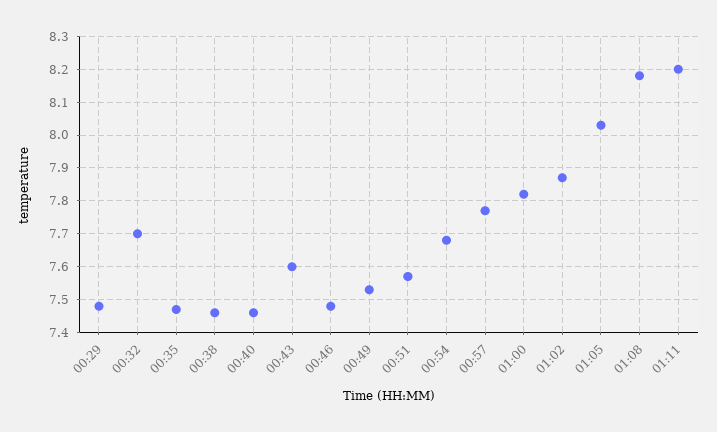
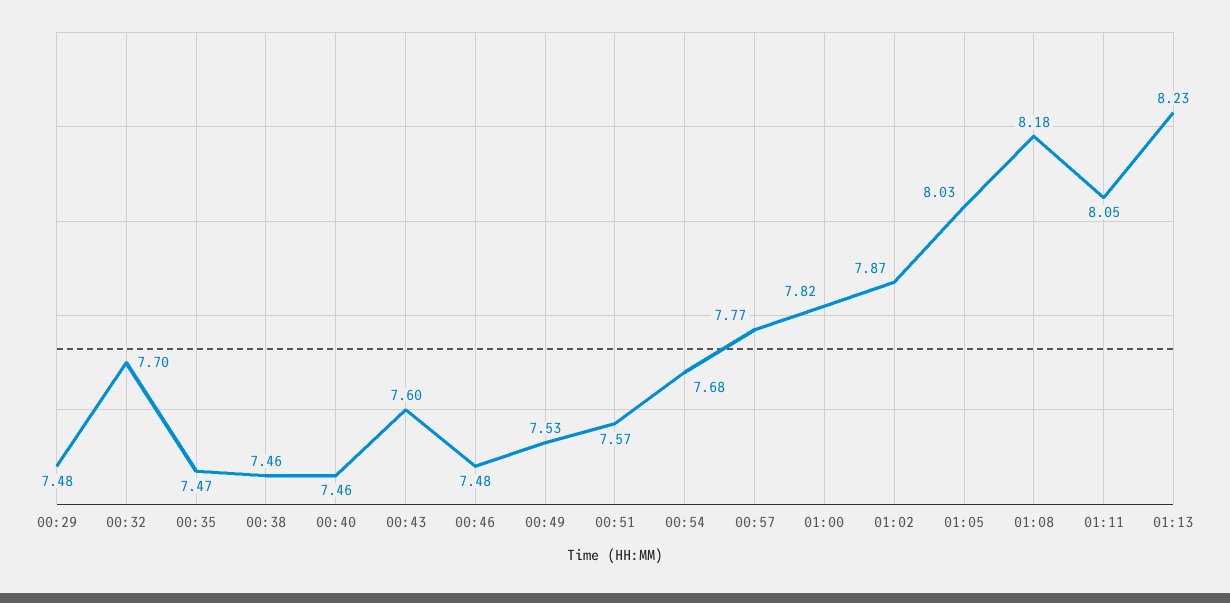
01:11: 8.2 -> 8.05
01:13: none -> 8.23

